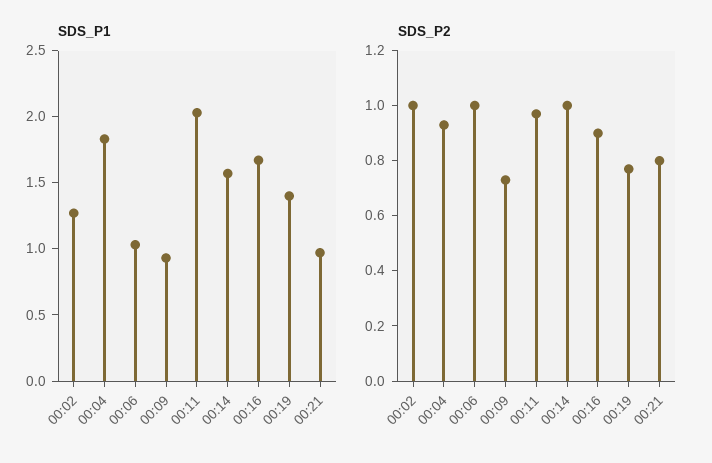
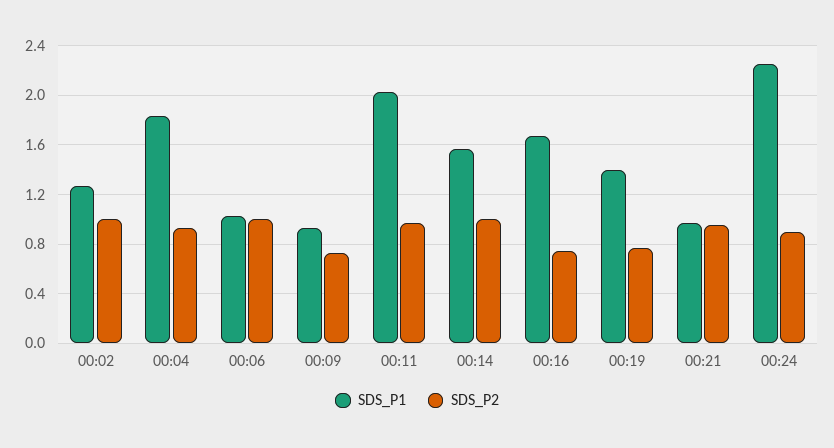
SDS_P2, 00:16: 0.9 -> 0.75
SDS_P2, 00:21: 0.8 -> 0.95
SDS_P1, 00:24: none -> 2.25
SDS_P2, 00:24: none -> 0.9

